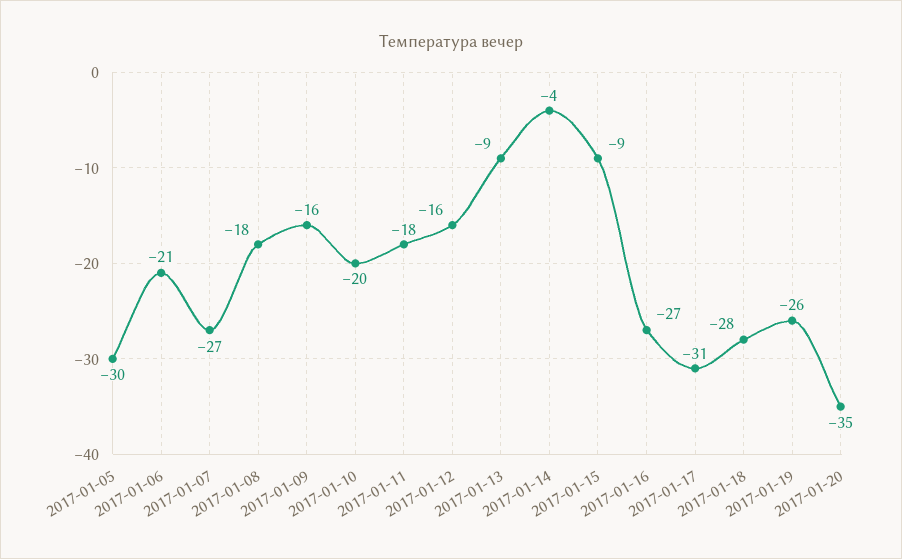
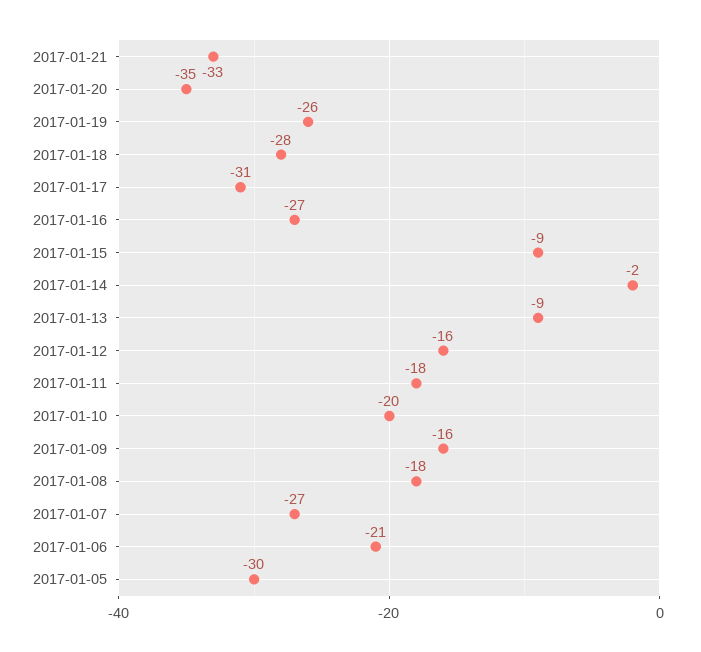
2017-01-14: -4 -> -2
2017-01-21: none -> -33

